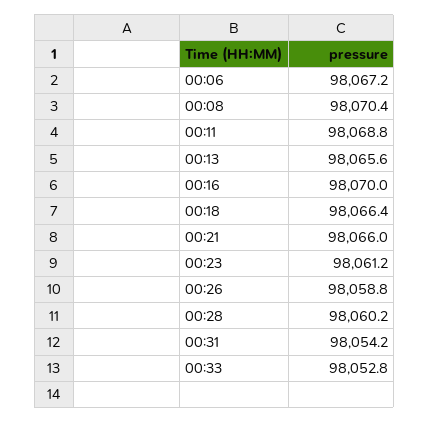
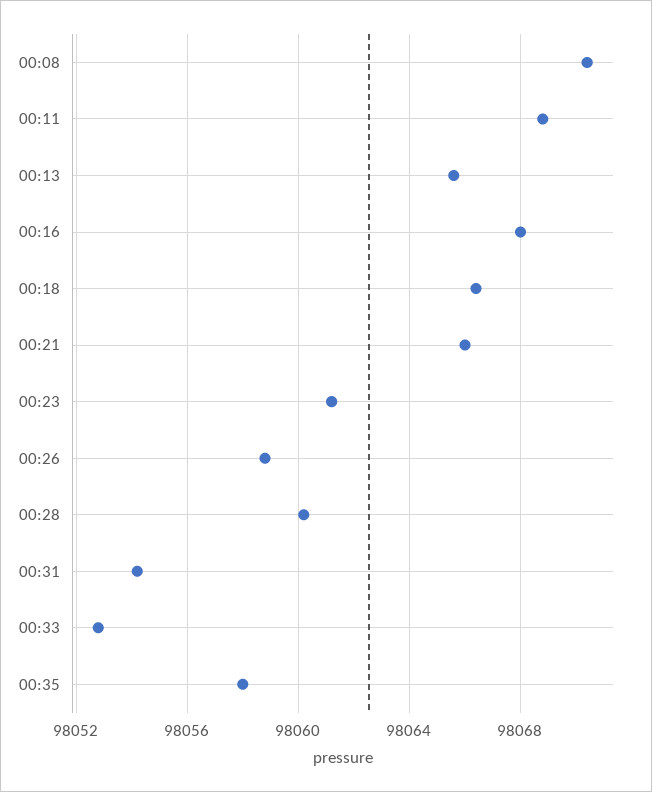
00:06: 98067.2 -> none
00:16: 98070 -> 98068
00:35: none -> 98058

